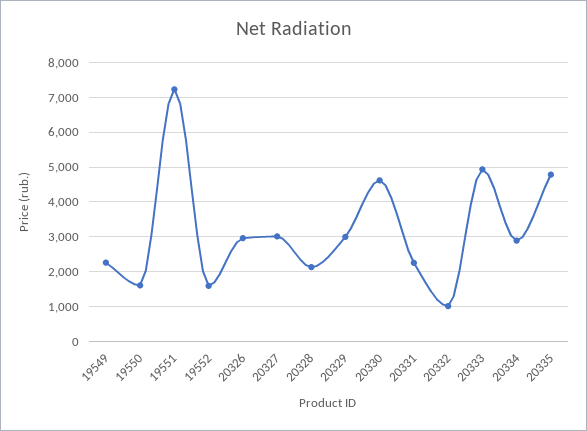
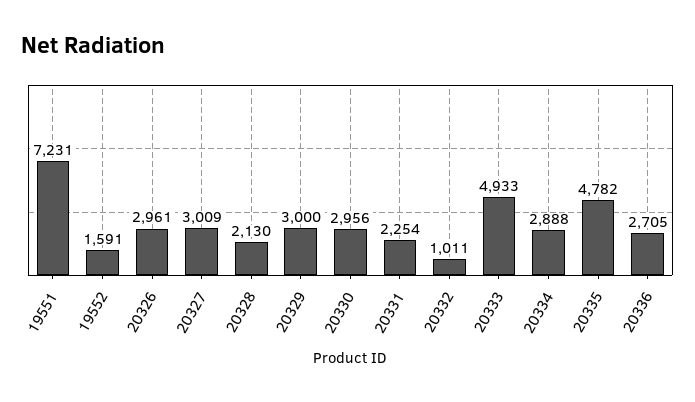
19549: 2200 -> none
19550: 1600 -> none
20330: 4600 -> 2956
20336: none -> 2705

